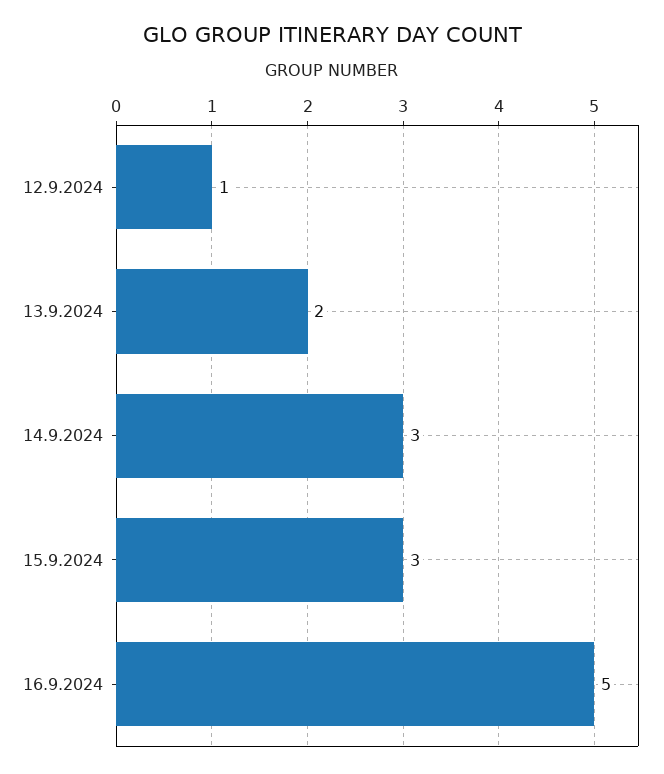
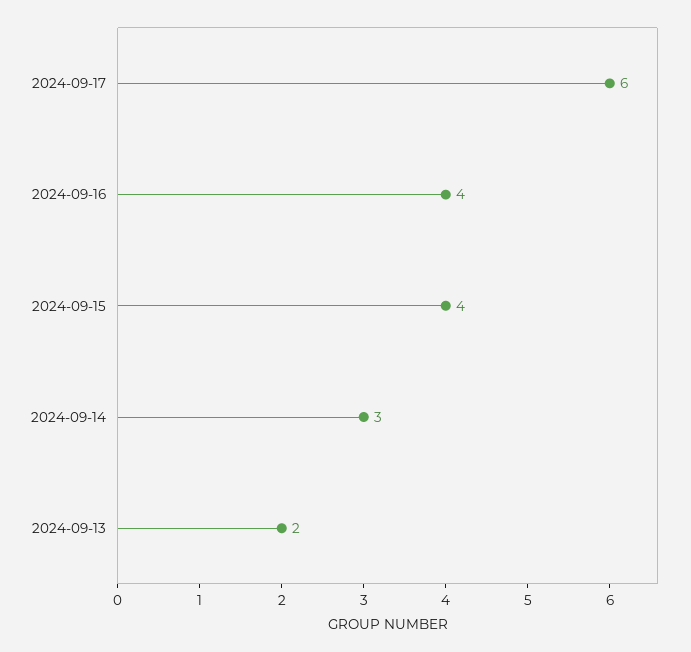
12.9.2024: 1 -> none
15.9.2024: 3 -> 4
16.9.2024: 5 -> 4
2024-09-17: none -> 6

